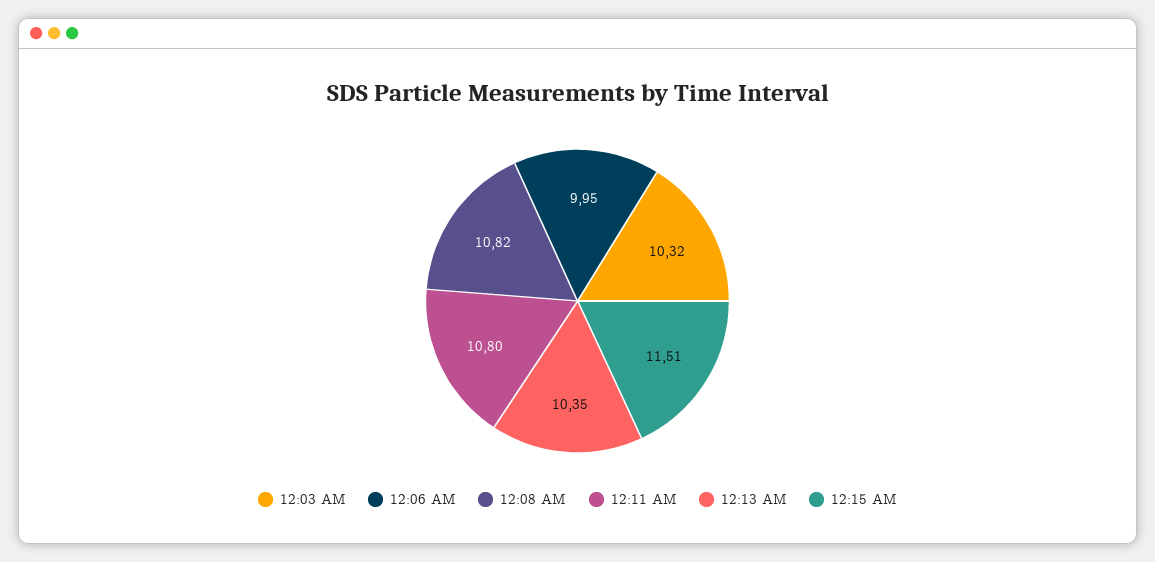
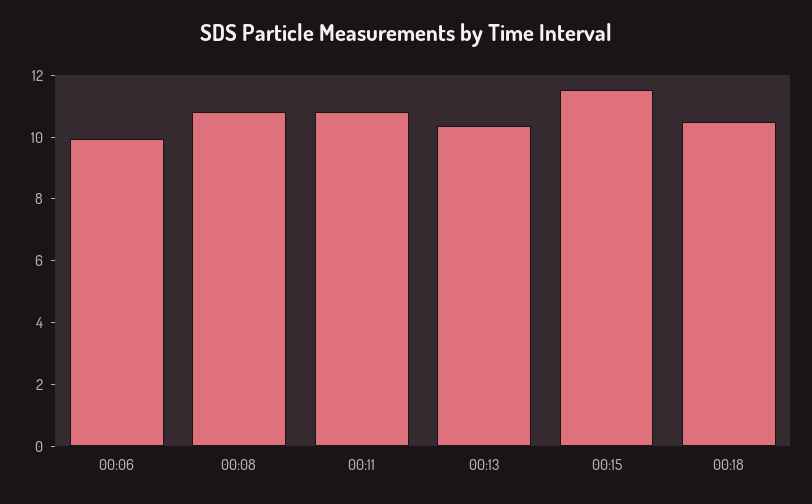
12:03 AM: 10.32 -> none
00:18: none -> 10.5

